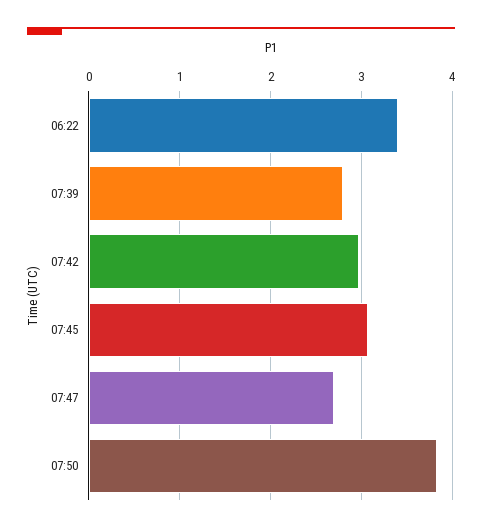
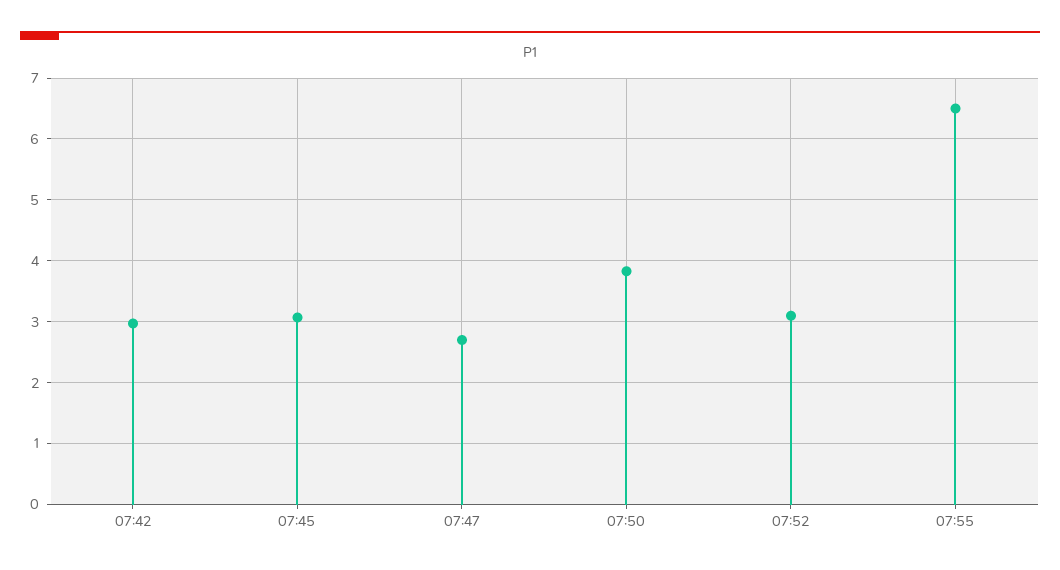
06:22: 3.4 -> none
07:39: 2.8 -> none
07:52: none -> 3.1
07:55: none -> 6.5

